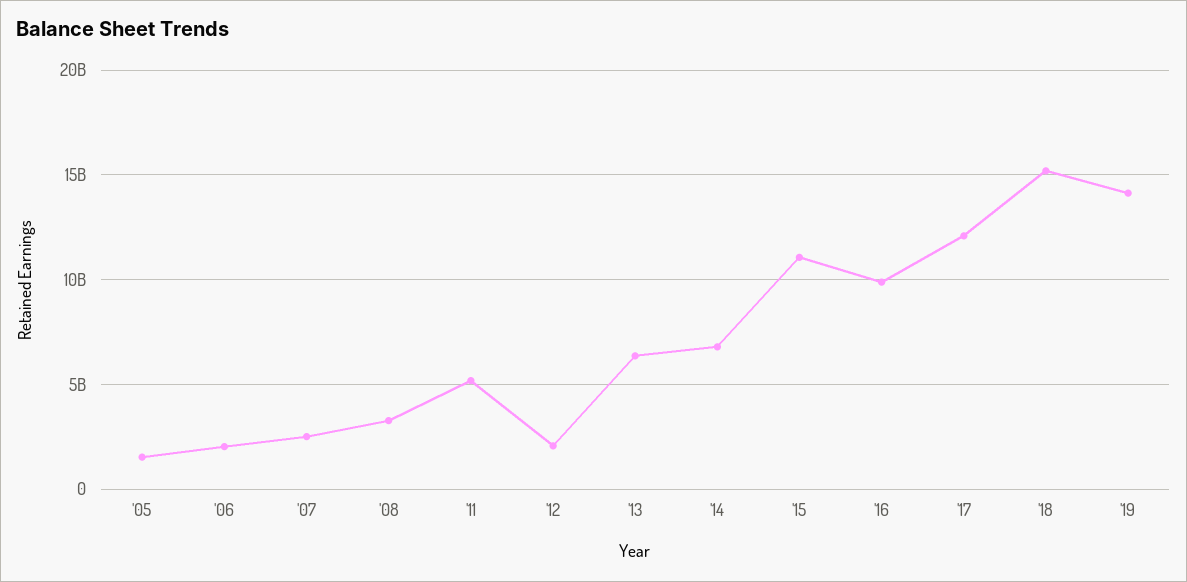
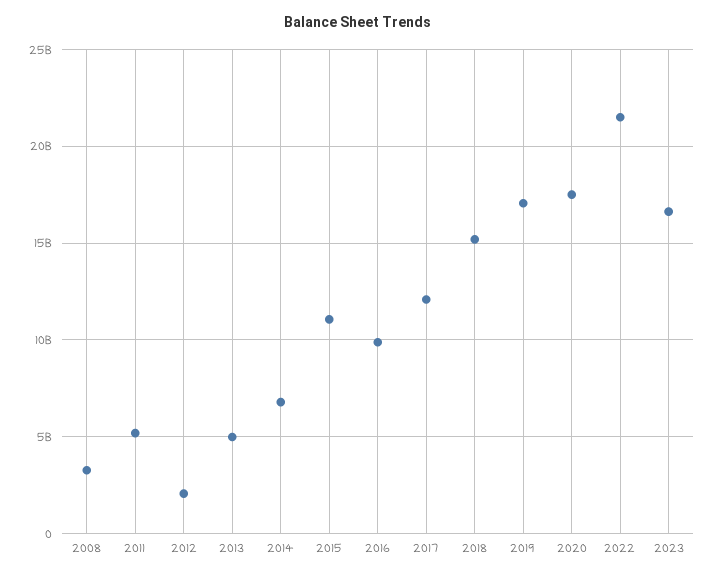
'05: 1500000000 -> none
'06: 2000000000 -> none
'07: 2500000000 -> none
'13: 6500000000 -> 5000000000
'19: 14000000000 -> 17000000000
2020: none -> 17500000000
2022: none -> 21500000000
2023: none -> 16500000000

